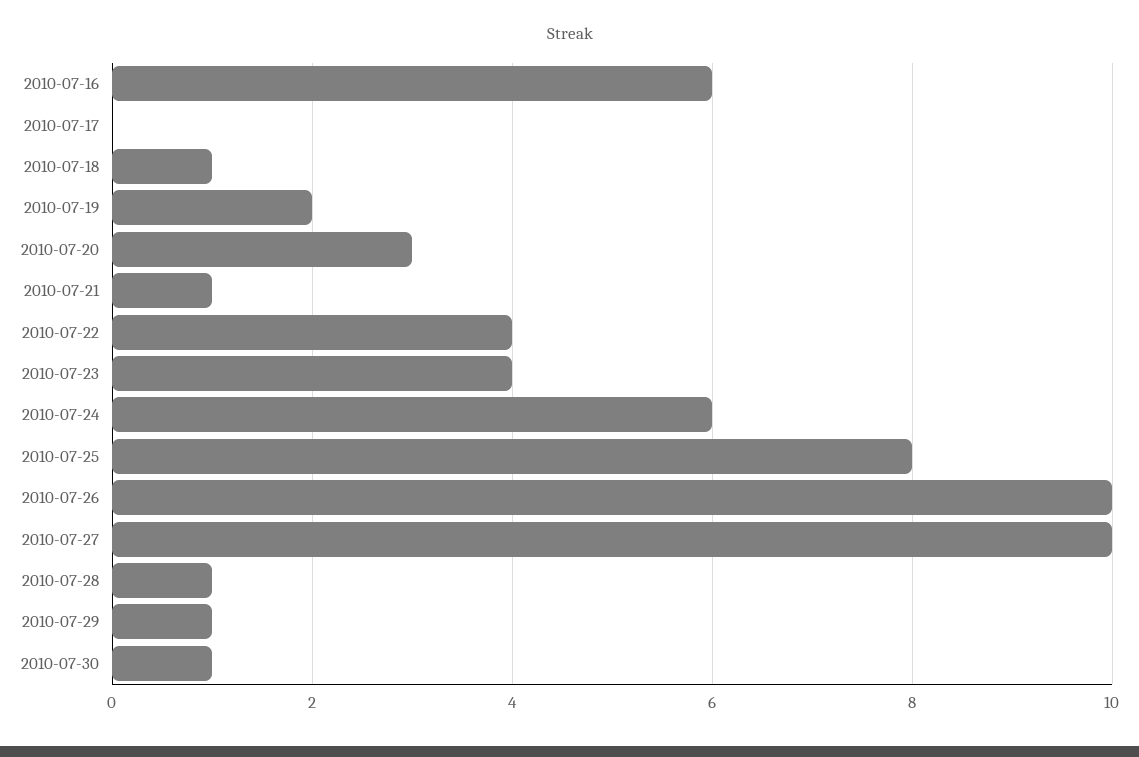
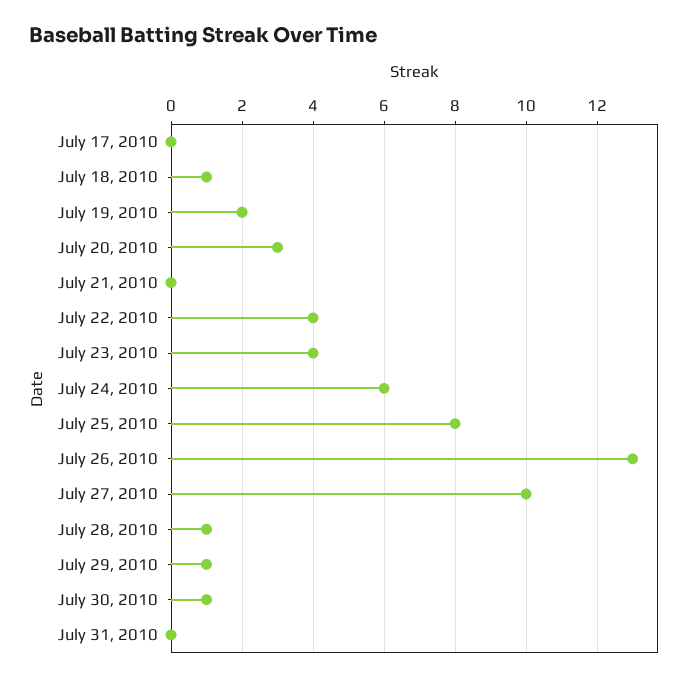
2010-07-16: 6 -> none
2010-07-21: 1 -> 0
2010-07-26: 10 -> 13
July 31, 2010: none -> 0

